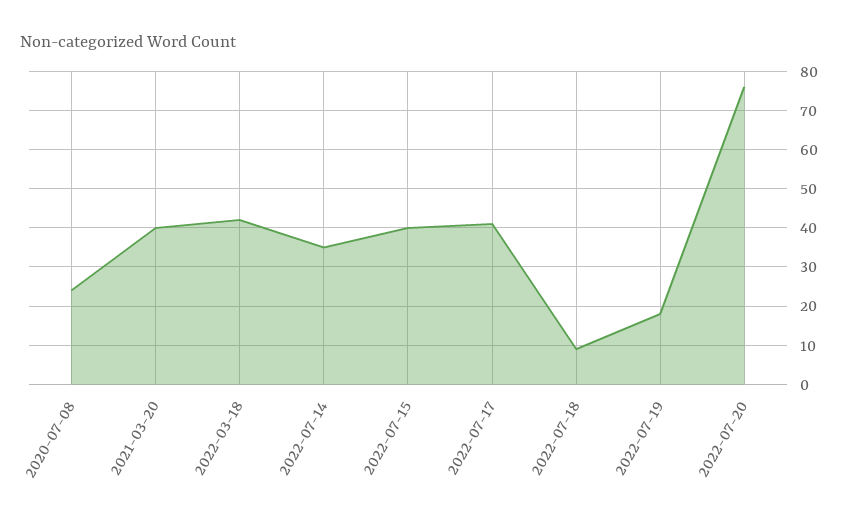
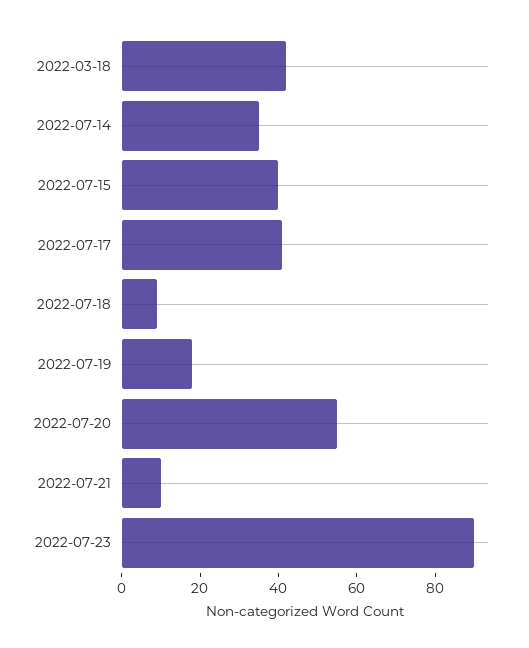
2020-07-08: 25 -> none
2021-03-20: 40 -> none
2022-07-20: 75 -> 55
2022-07-21: none -> 10
2022-07-23: none -> 90

